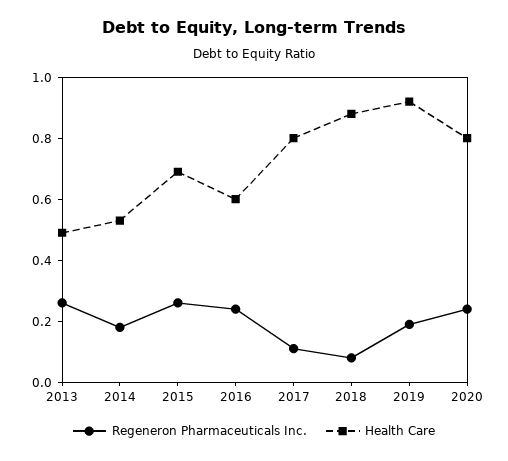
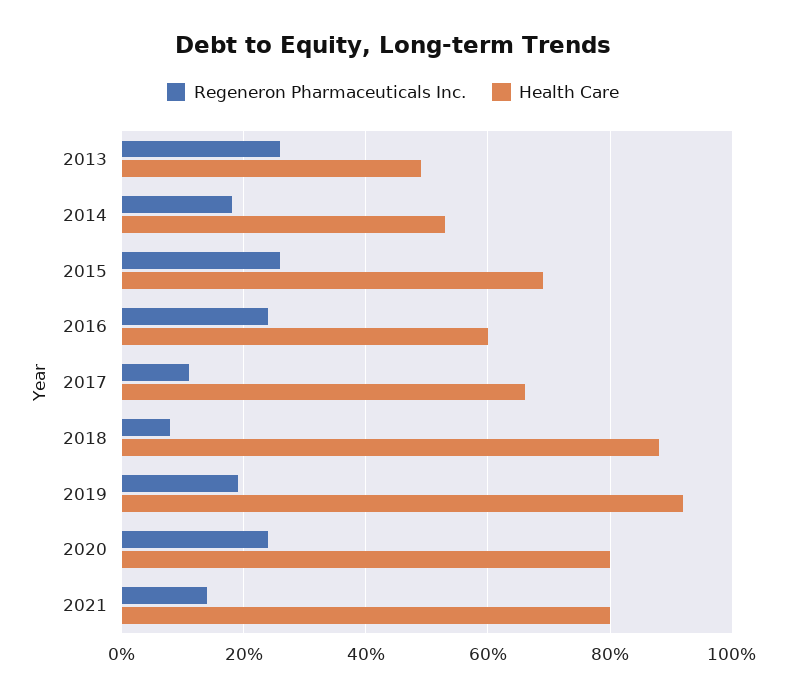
Health Care, 2017: 0.8 -> 0.65
Regeneron Pharmaceuticals Inc., 2021: none -> 0.15
Health Care, 2021: none -> 0.8

